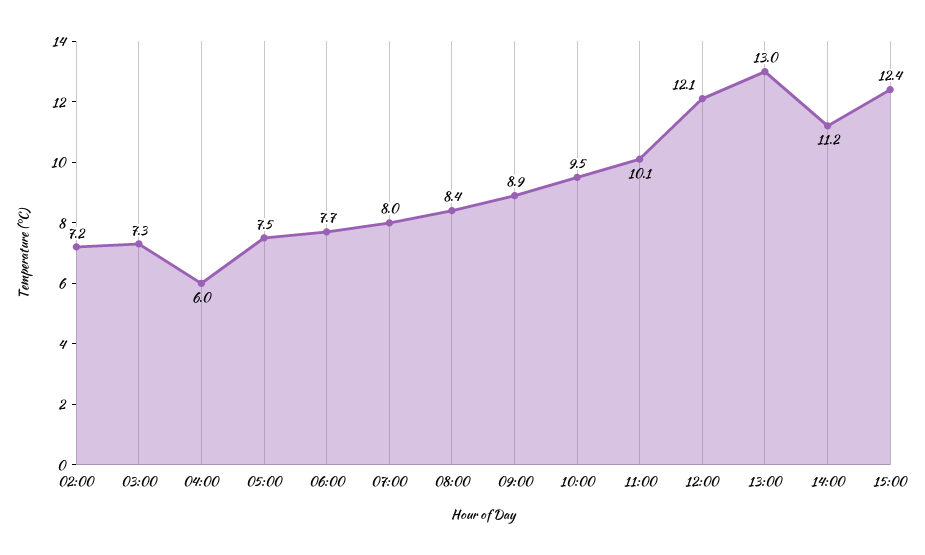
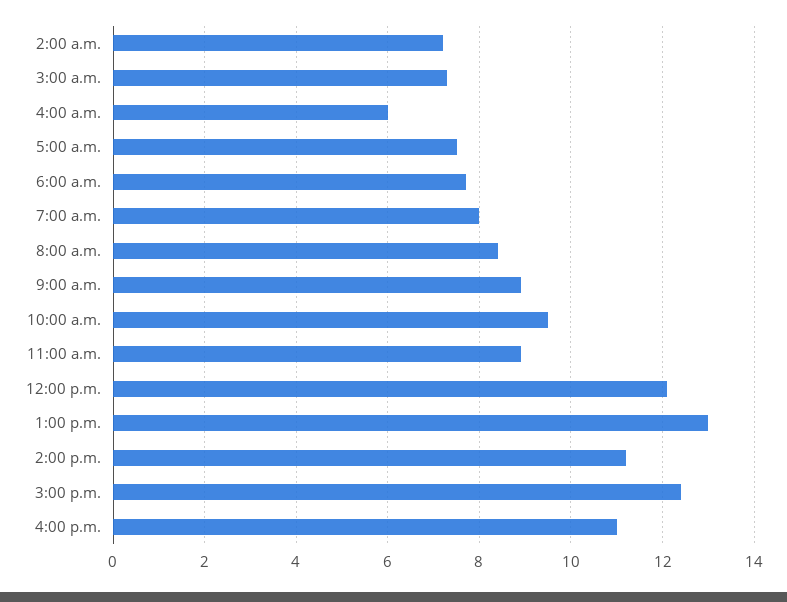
11:00: 10.1 -> 9
4:00 p.m.: none -> 11

